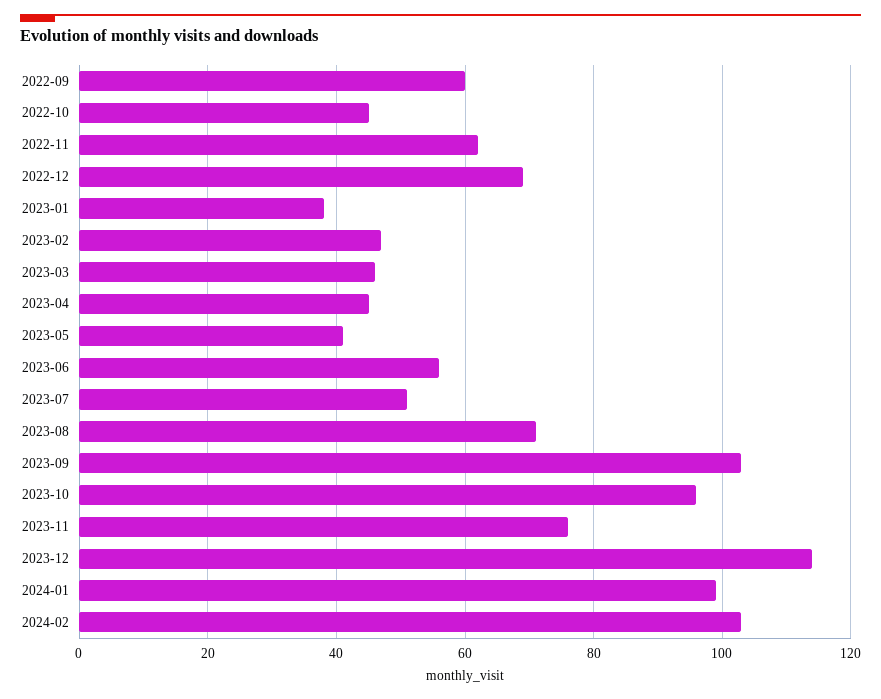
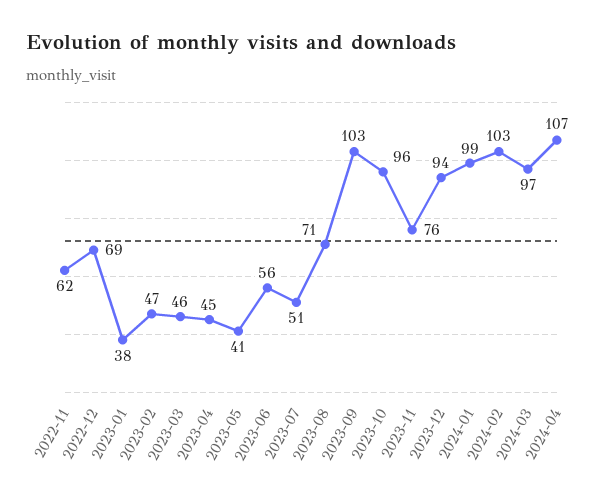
2022-09: 60 -> none
2022-10: 45 -> none
2023-12: 115 -> 94
2024-03: none -> 97
2024-04: none -> 107

